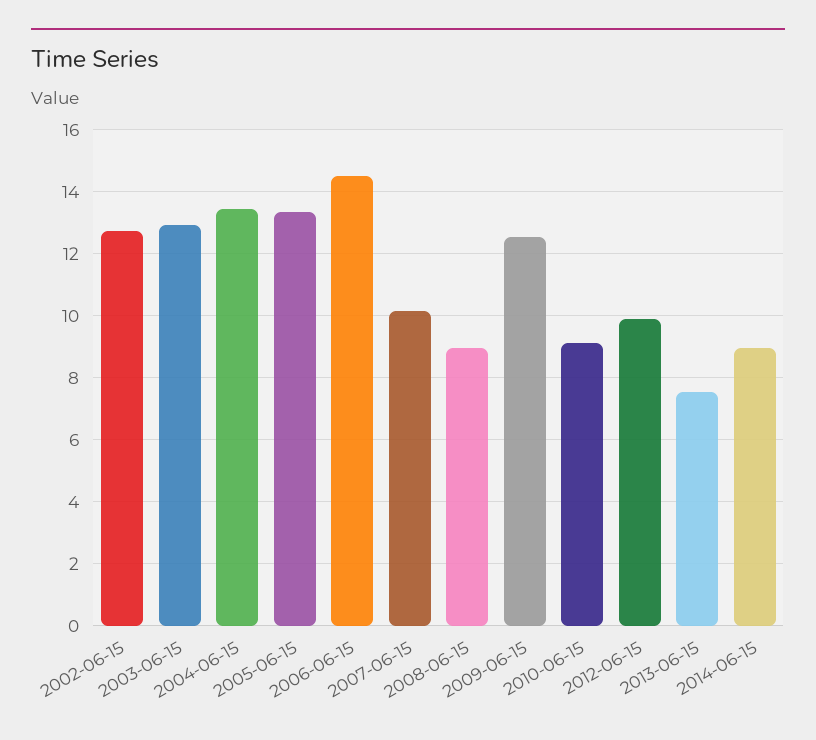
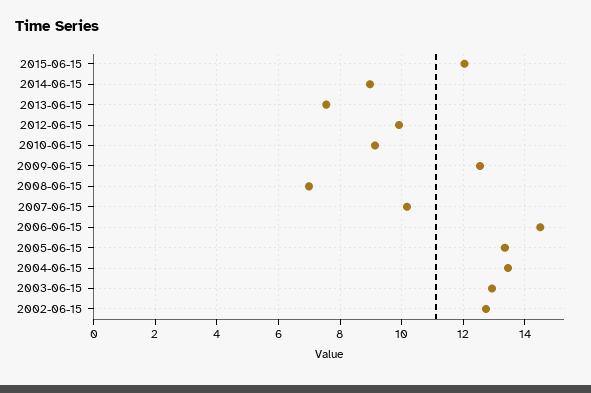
2008-06-15: 9 -> 7
2015-06-15: none -> 12

